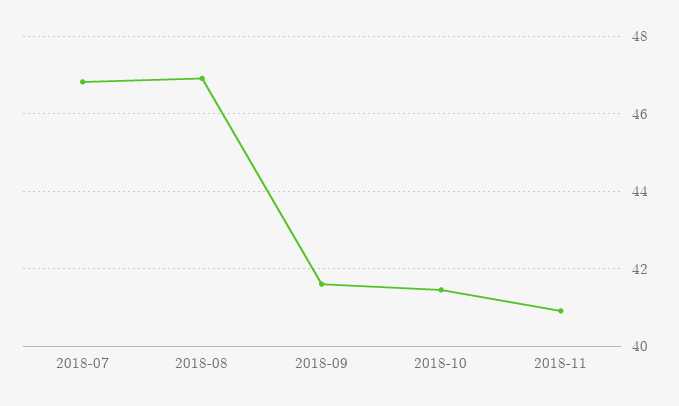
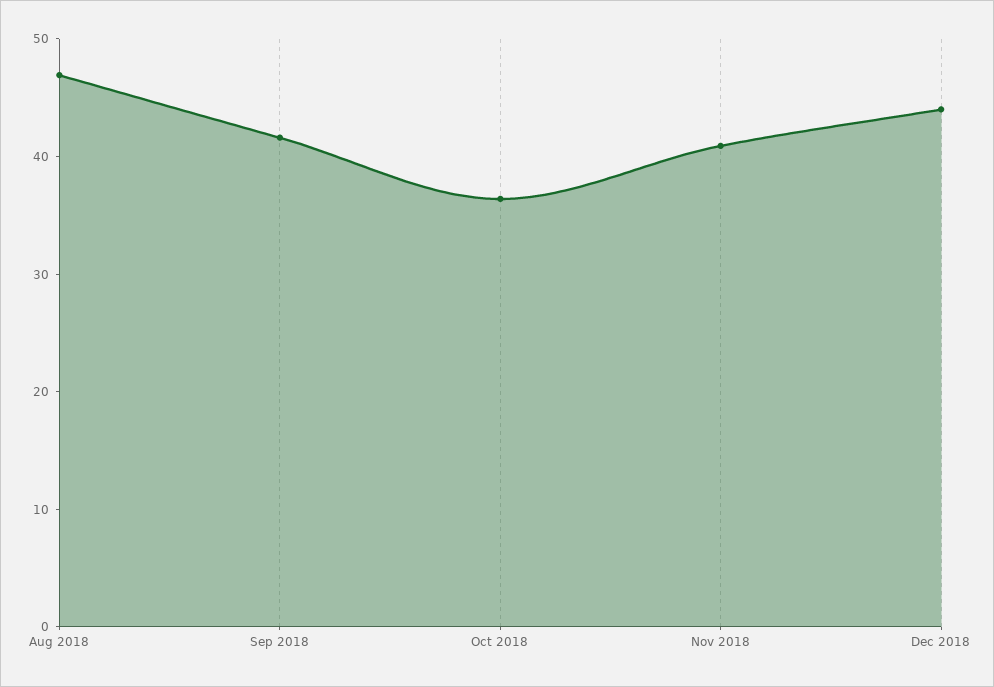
2018-07: 46.8 -> none
2018-10: 41.4 -> 36
Dec 2018: none -> 44

